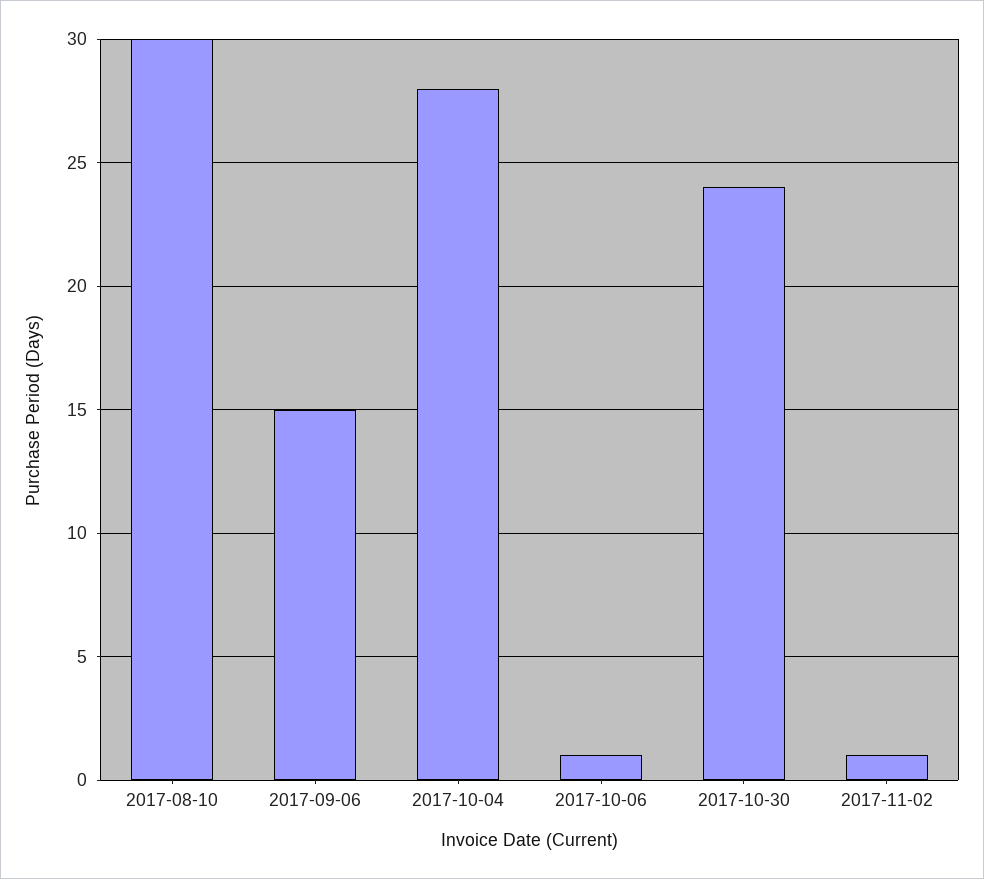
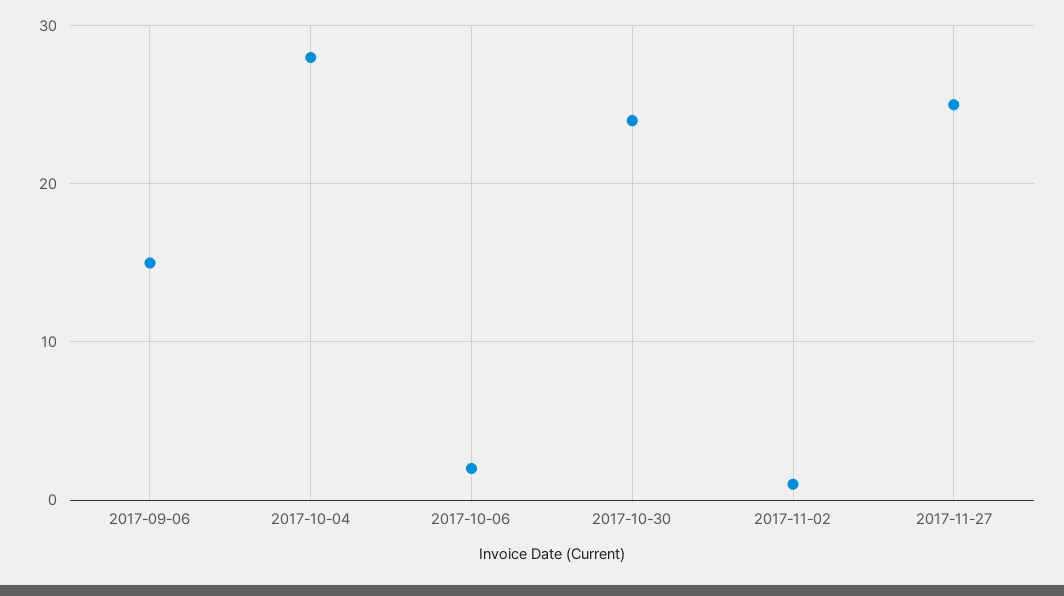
2017-08-10: 30 -> none
2017-10-06: 1 -> 2
2017-11-27: none -> 25

